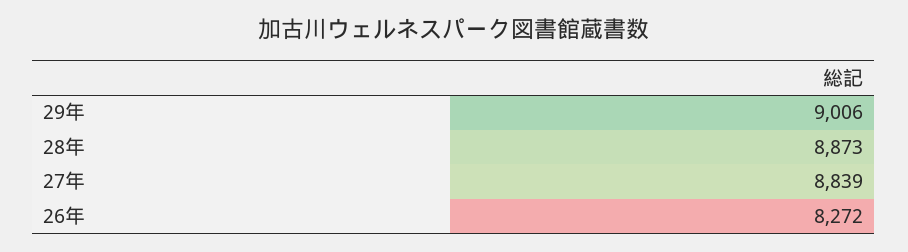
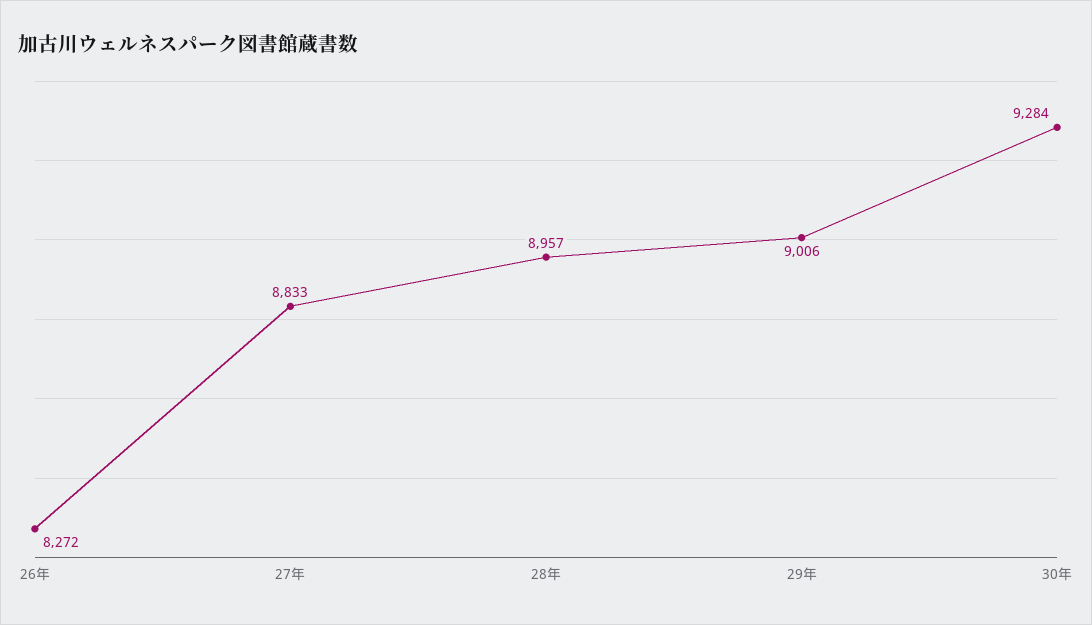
28年: 8873 -> 8957
27年: 8839 -> 8833
30年: none -> 9284

